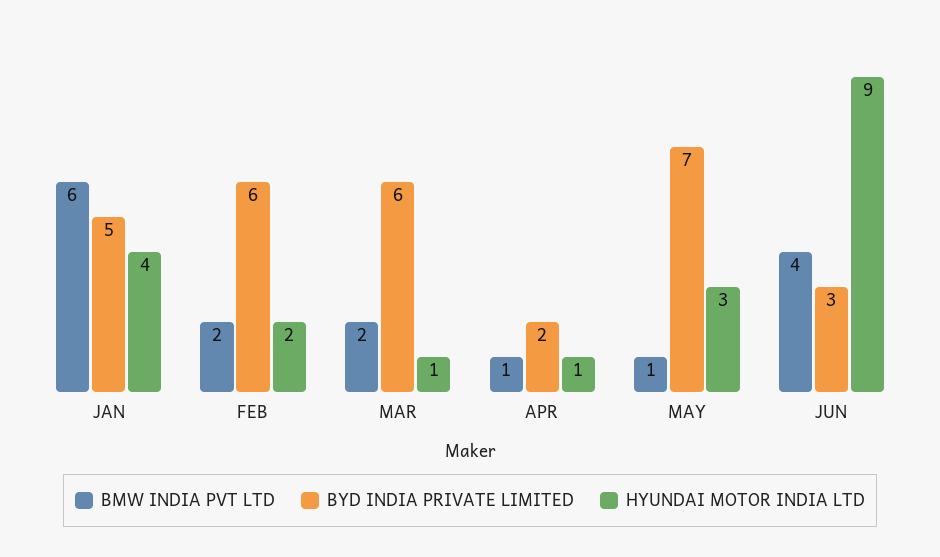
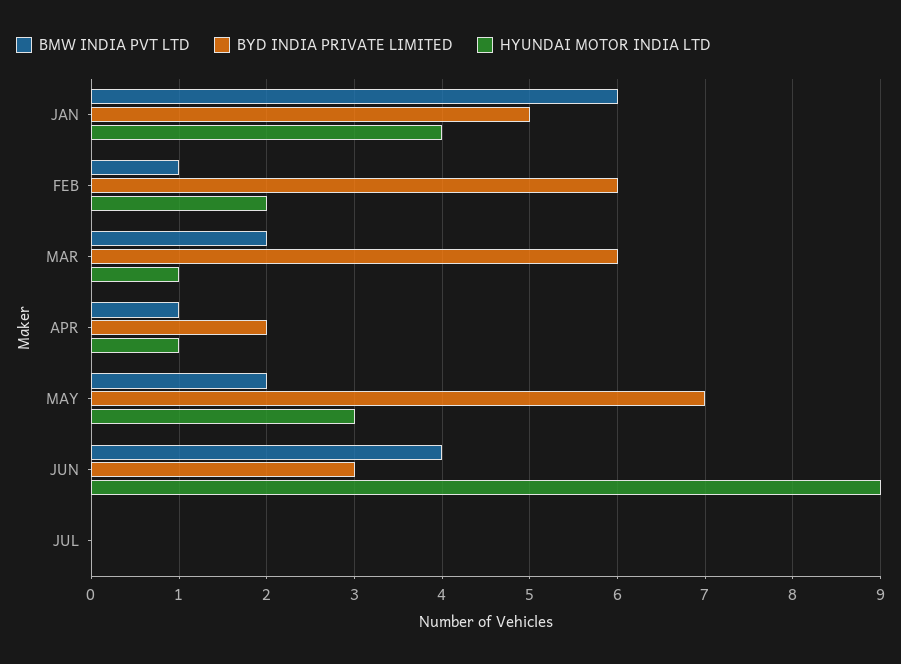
BMW INDIA PVT LTD, FEB: 2 -> 1
BMW INDIA PVT LTD, MAY: 1 -> 2
BMW INDIA PVT LTD, JUL: none -> 0
BYD INDIA PRIVATE LIMITED, JUL: none -> 0
HYUNDAI MOTOR INDIA LTD, JUL: none -> 0

